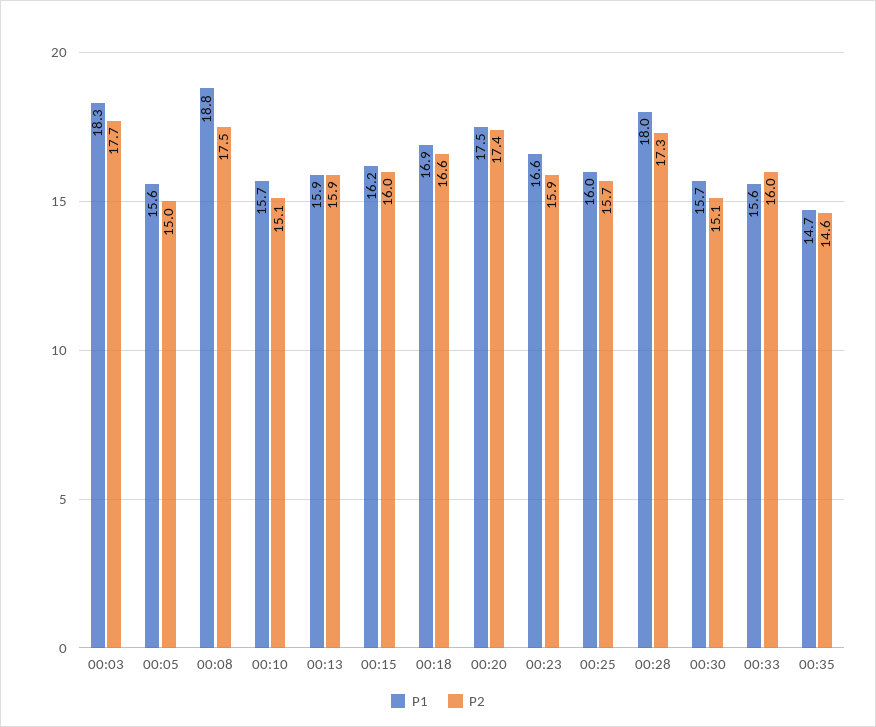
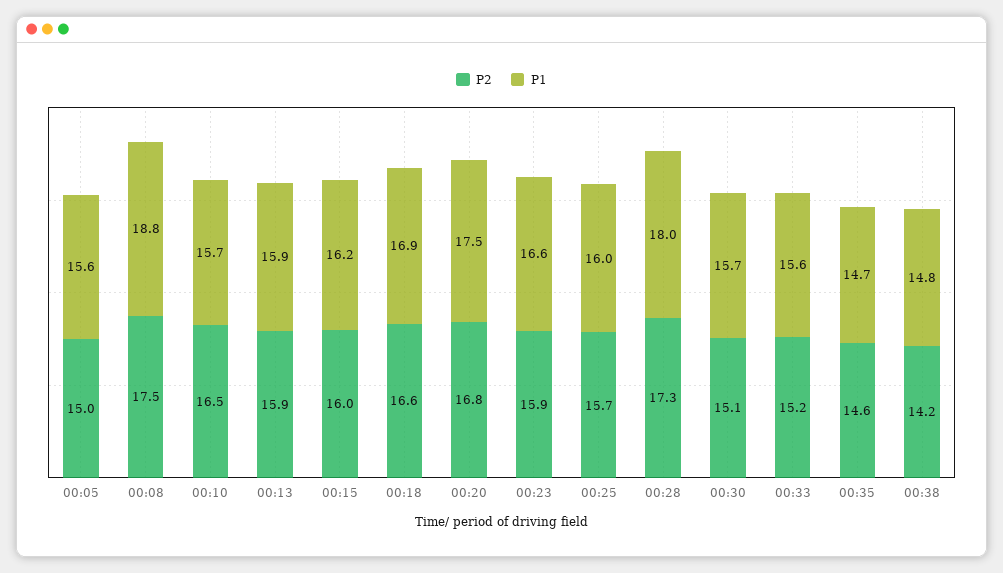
P1, 00:03: 18.3 -> none
P2, 00:03: 17.7 -> none
P2, 00:10: 15.1 -> 16.5
P2, 00:20: 17.4 -> 16.8
P2, 00:33: 16 -> 15.2
P2, 00:38: none -> 14.2
P1, 00:38: none -> 14.8

